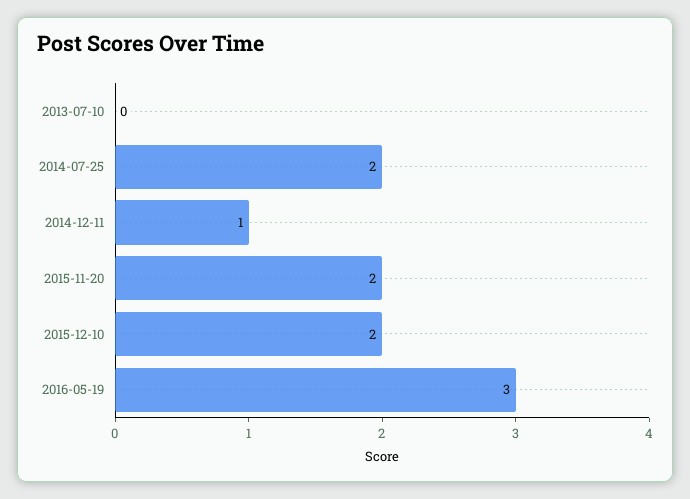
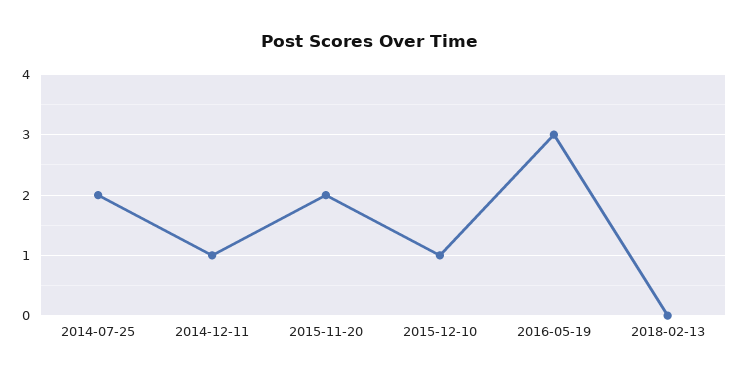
2013-07-10: 0 -> none
2015-12-10: 2 -> 1
2018-02-13: none -> 0

